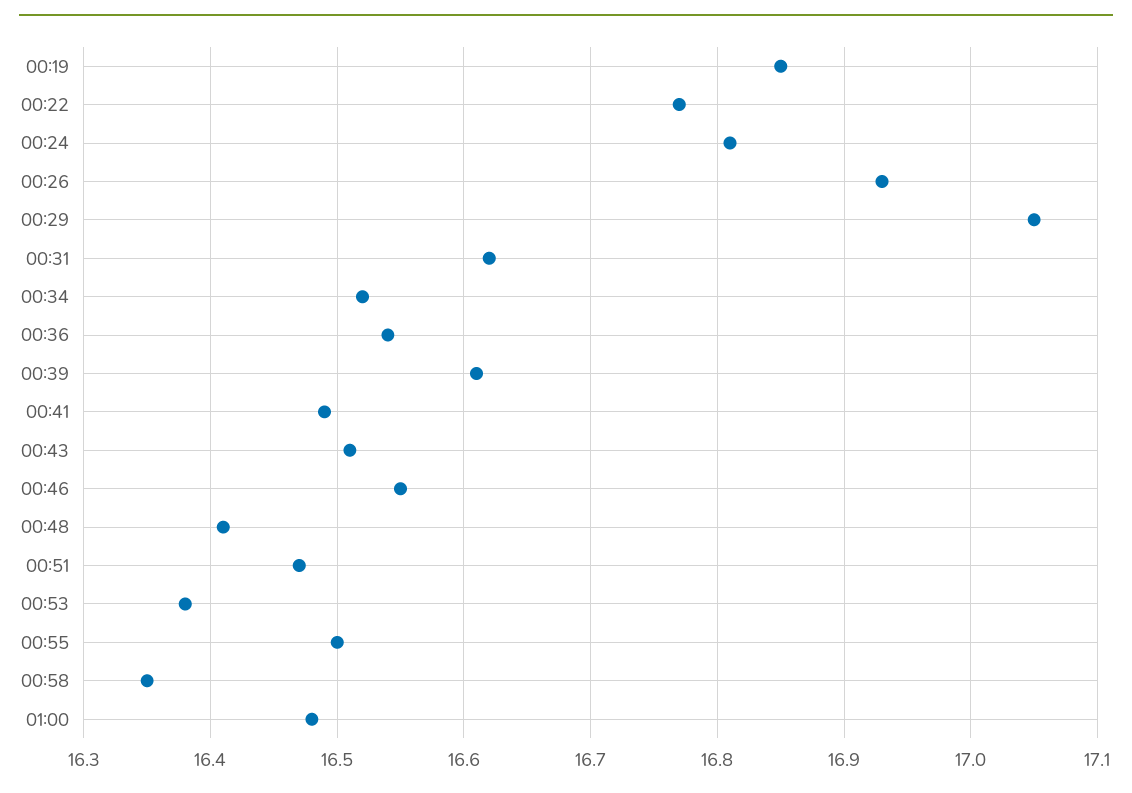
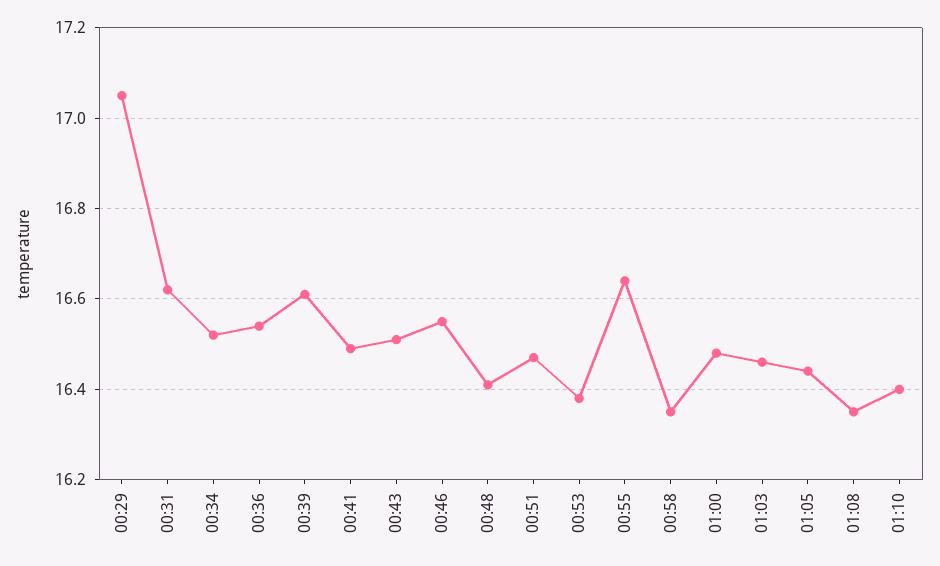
00:19: 16.85 -> none
00:22: 16.77 -> none
00:24: 16.81 -> none
00:26: 16.93 -> none
00:55: 16.5 -> 16.65
01:03: none -> 16.45
01:05: none -> 16.45
01:08: none -> 16.35
01:10: none -> 16.4

